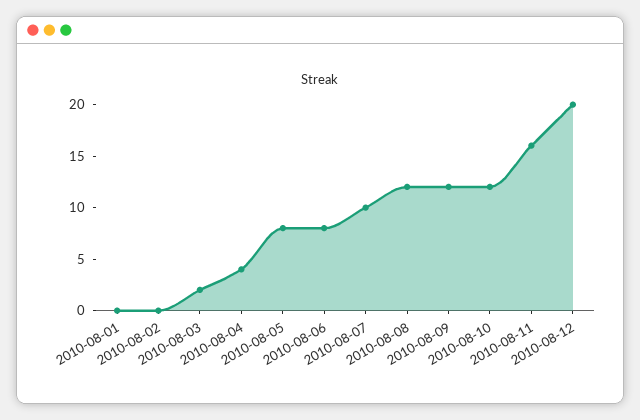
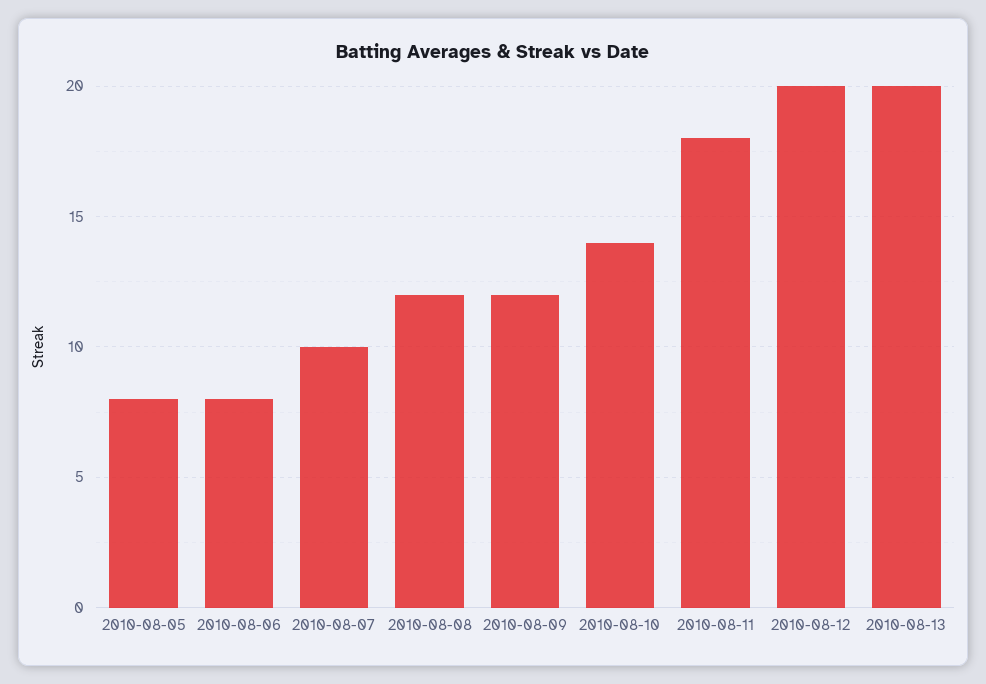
2010-08-01: 0 -> none
2010-08-02: 0 -> none
2010-08-03: 2 -> none
2010-08-04: 4 -> none
2010-08-10: 12 -> 14
2010-08-11: 16 -> 18
2010-08-13: none -> 20

